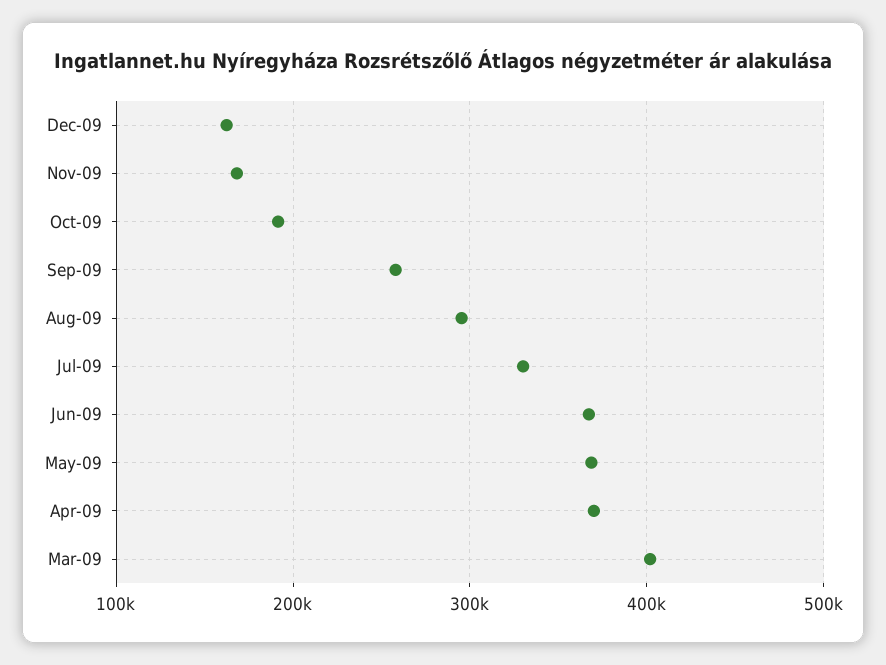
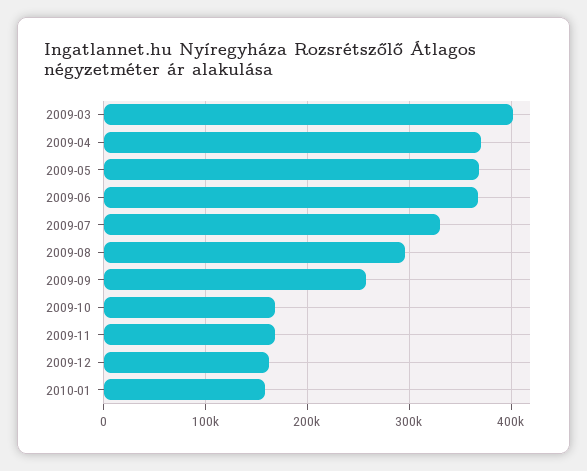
Oct-09: 190000 -> 170000
2010-01: none -> 160000

